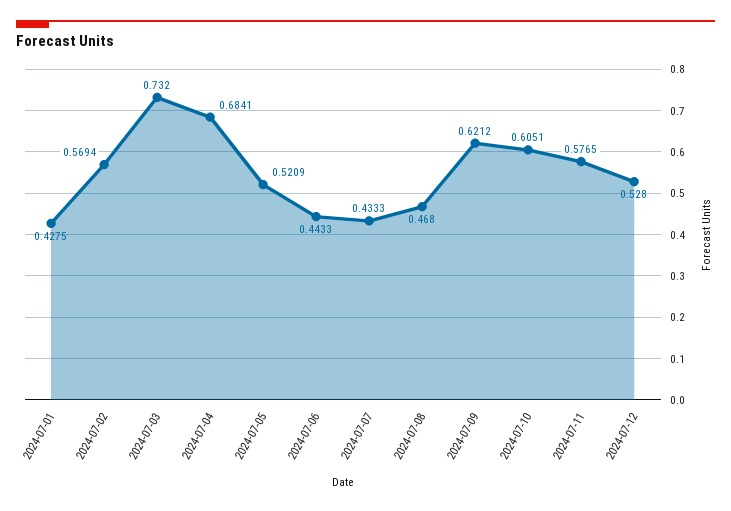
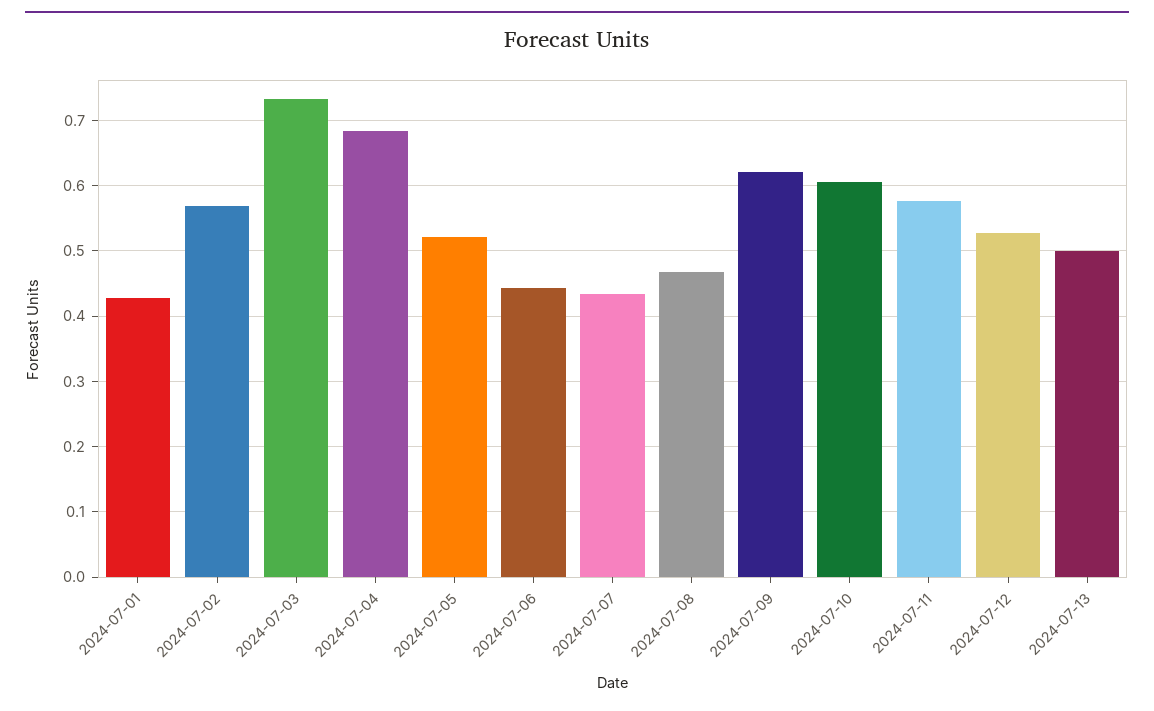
2024-07-13: none -> 0.5

